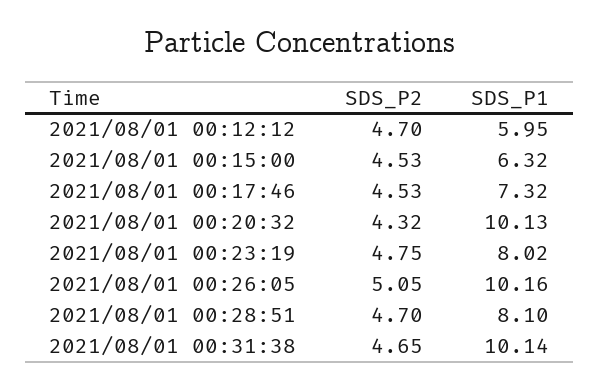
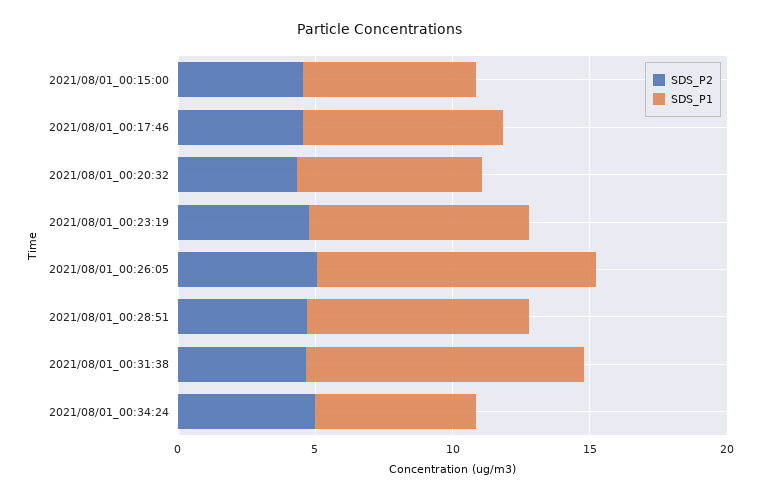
SDS_P2, 2021/08/01 00:12:12: 4.7 -> none
SDS_P1, 2021/08/01 00:12:12: 5.95 -> none
SDS_P1, 2021/08/01 00:20:32: 10.13 -> 7
SDS_P2, 2021/08/01_00:34:24: none -> 5
SDS_P1, 2021/08/01_00:34:24: none -> 6

